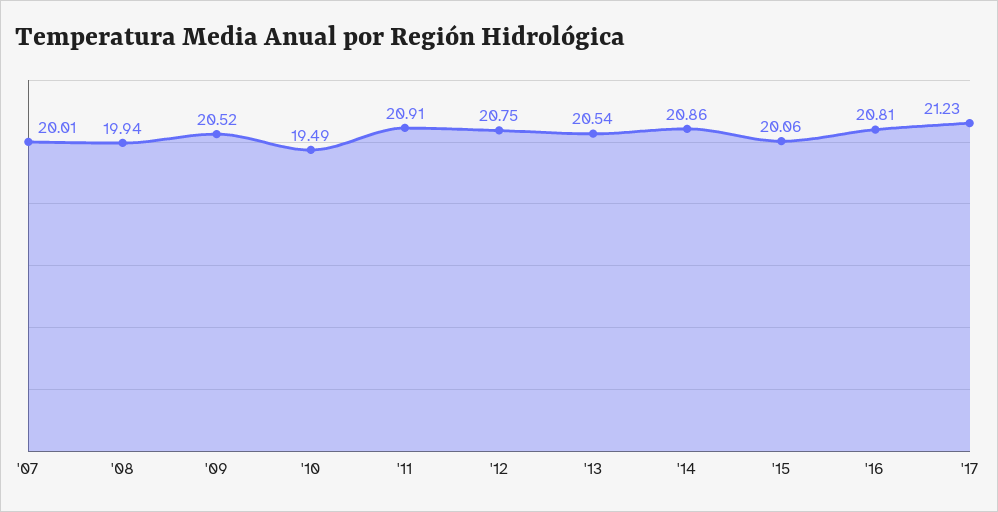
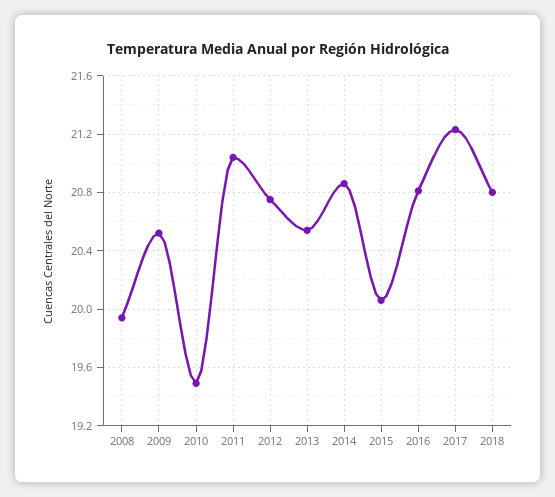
'07: 20.01 -> none
'11: 20.91 -> 21.05
2018: none -> 20.8

